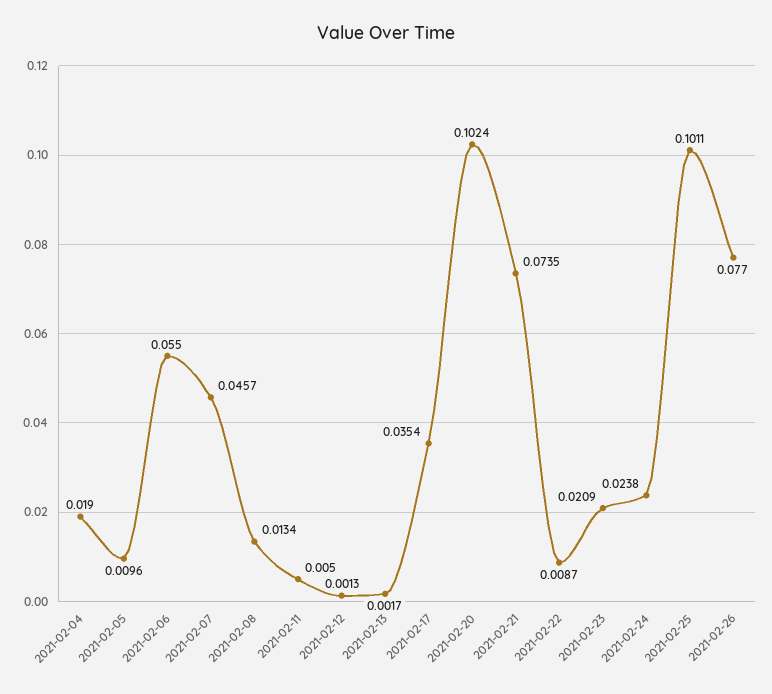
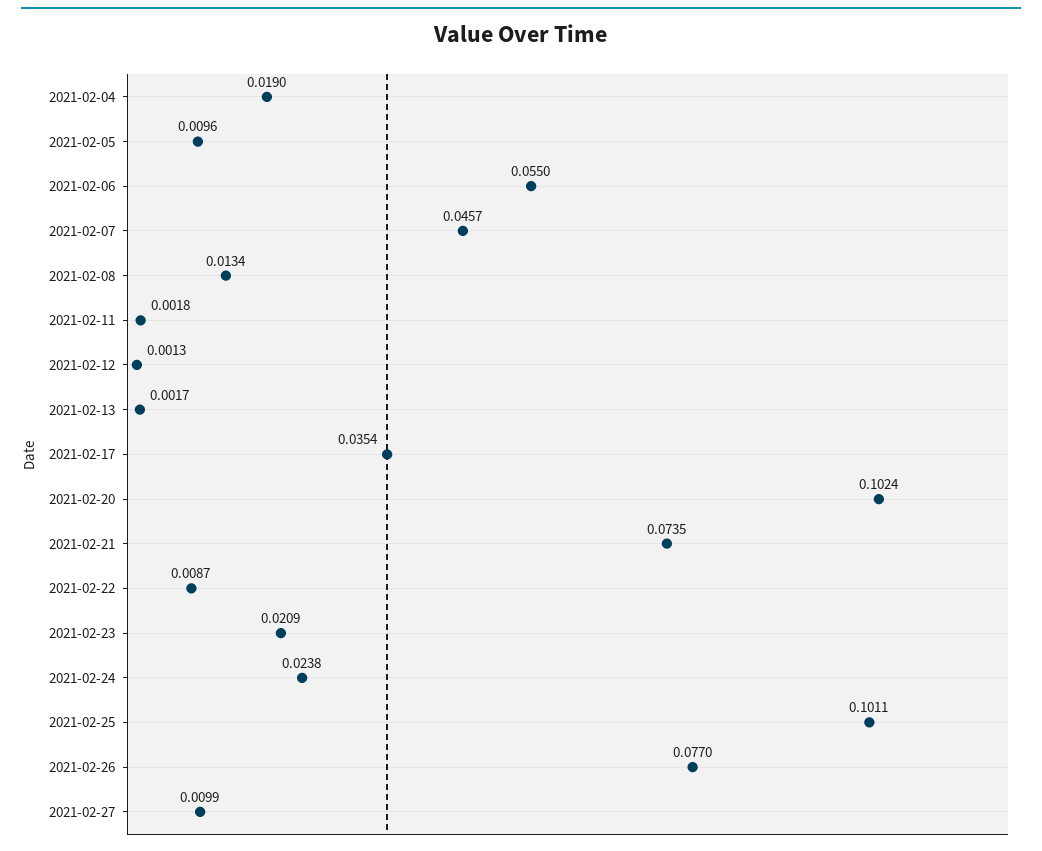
2021-02-11: 0.005 -> 0.0018
2021-02-27: none -> 0.0099

